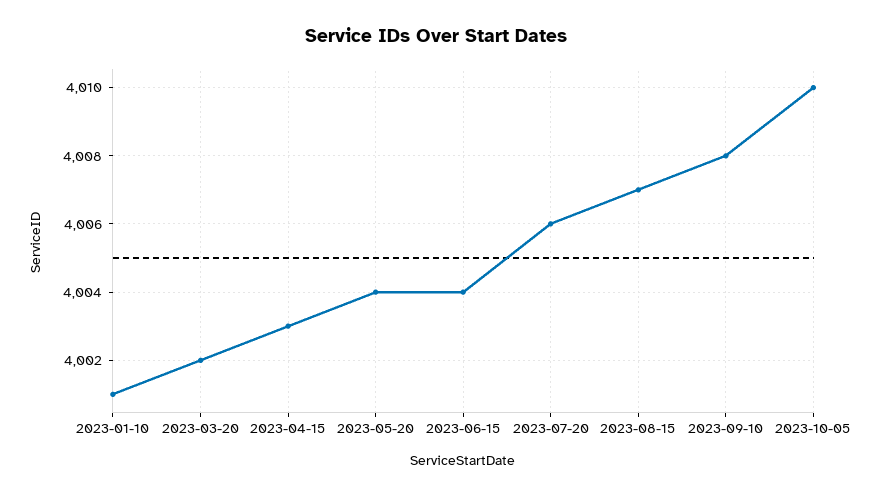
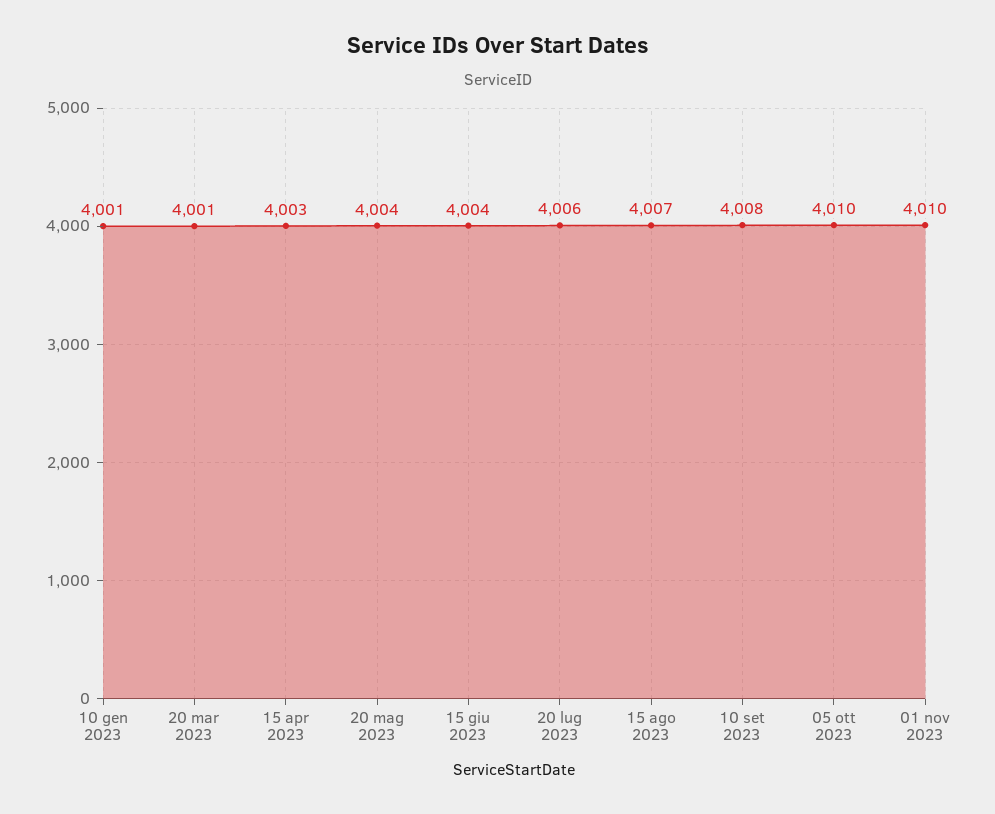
2023-03-20: 4002 -> 4001
01 nov 2023: none -> 4010

